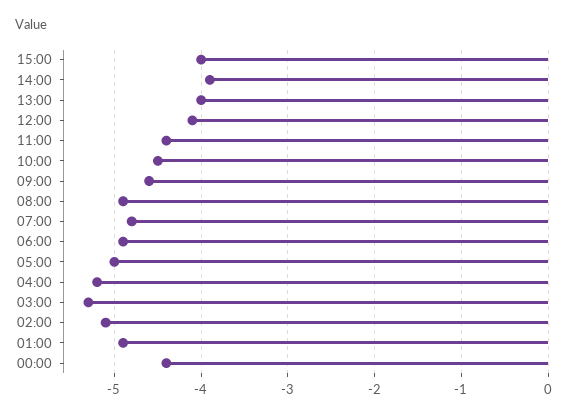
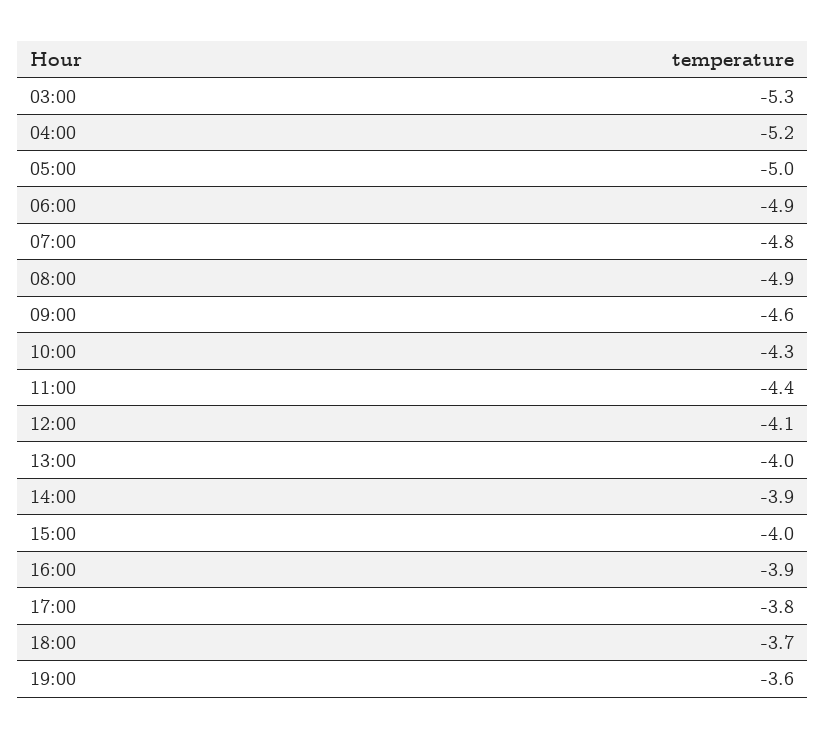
10:00: -4.5 -> -4.3
02:00: -5.1 -> none
01:00: -4.9 -> none
00:00: -4.4 -> none
16:00: none -> -3.9
17:00: none -> -3.8
18:00: none -> -3.7
19:00: none -> -3.6

